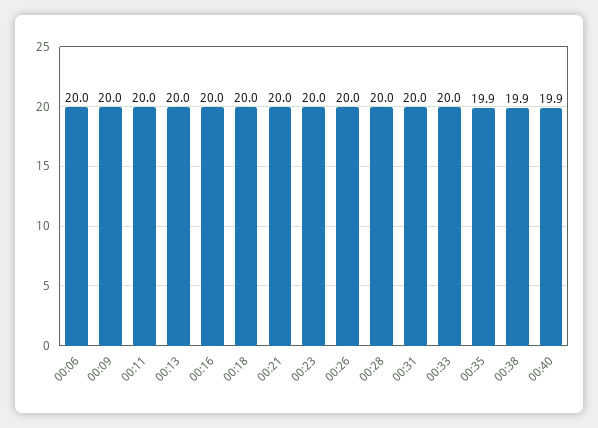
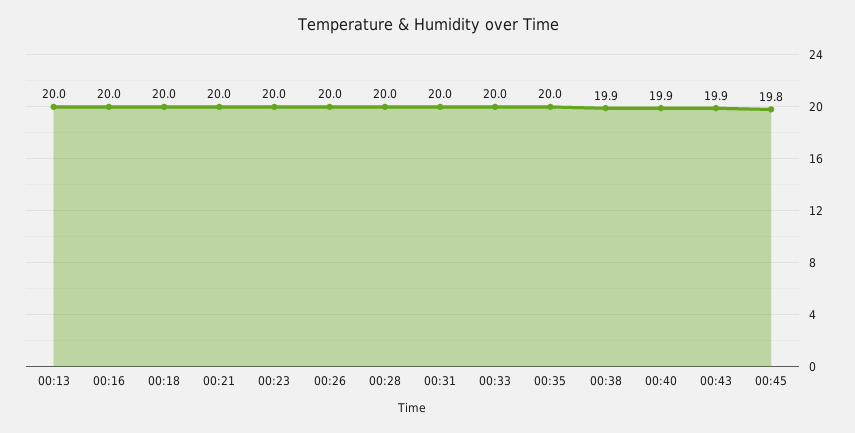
00:06: 20 -> none
00:09: 20 -> none
00:11: 20 -> none
00:35: 19.9 -> 20
00:43: none -> 19.9
00:45: none -> 19.8

